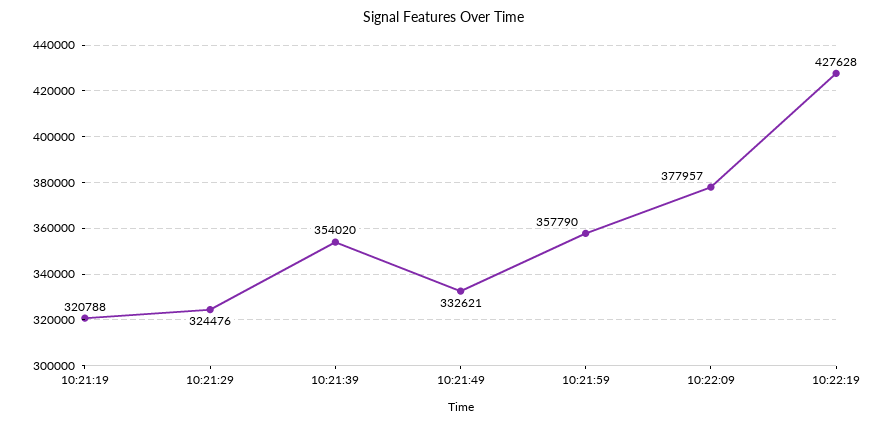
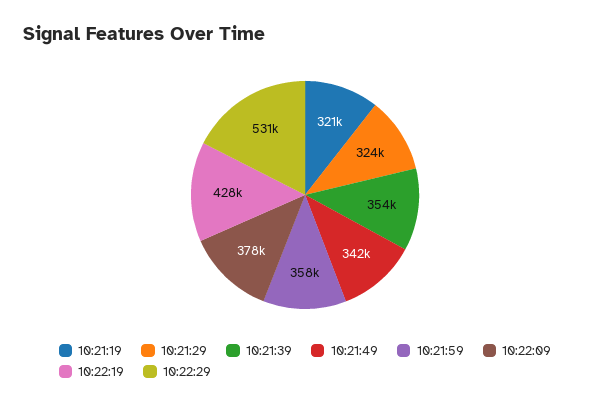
10:21:49: 332621 -> 342000
10:22:29: none -> 531000

